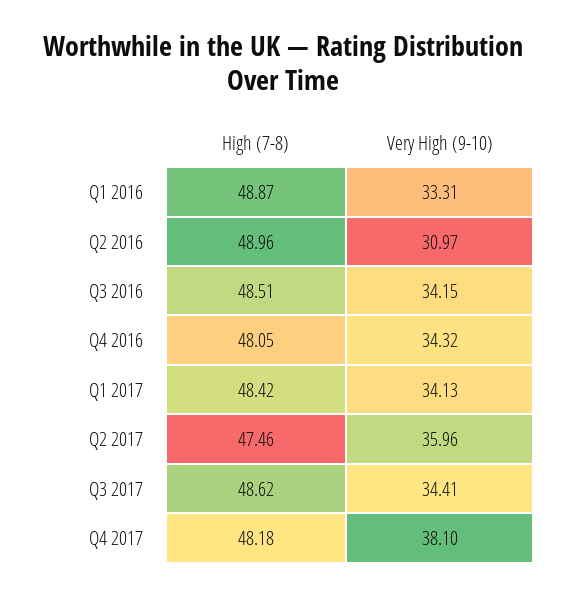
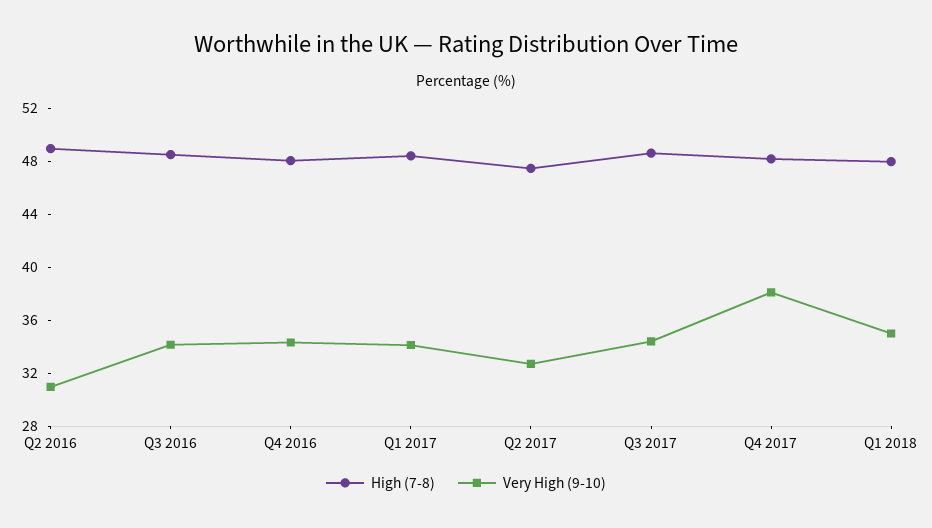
High (7-8), Q1 2016: 48.87 -> none
Very High (9-10), Q1 2016: 33.31 -> none
Very High (9-10), Q2 2017: 35.96 -> 33
High (7-8), Q1 2018: none -> 48
Very High (9-10), Q1 2018: none -> 35

